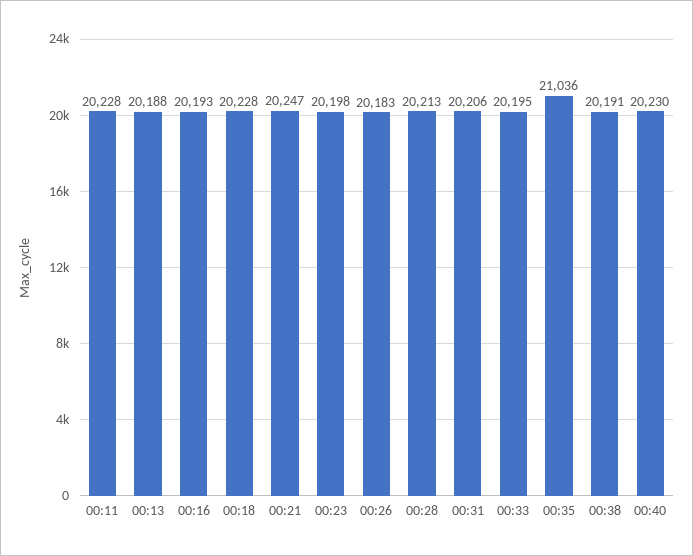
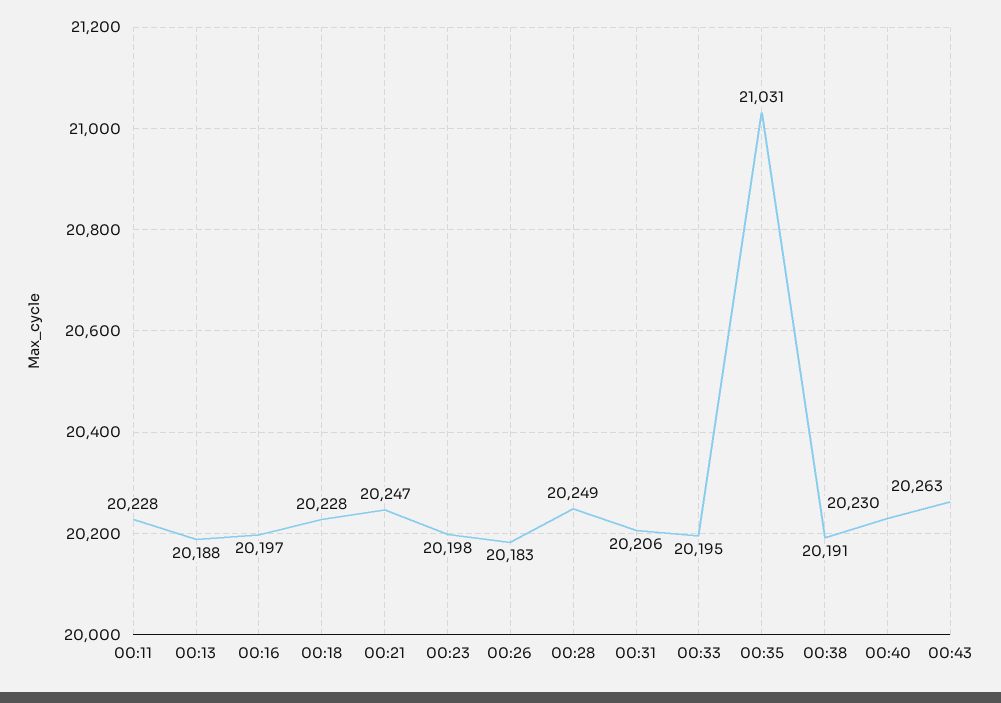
00:16: 20193 -> 20197
00:28: 20213 -> 20249
00:35: 21036 -> 21031
00:43: none -> 20263

